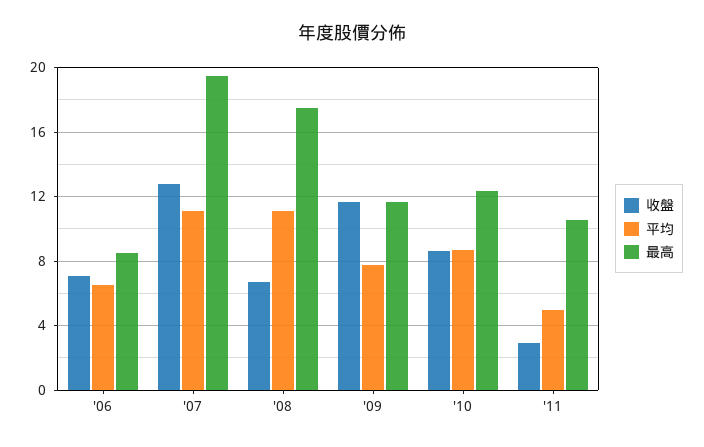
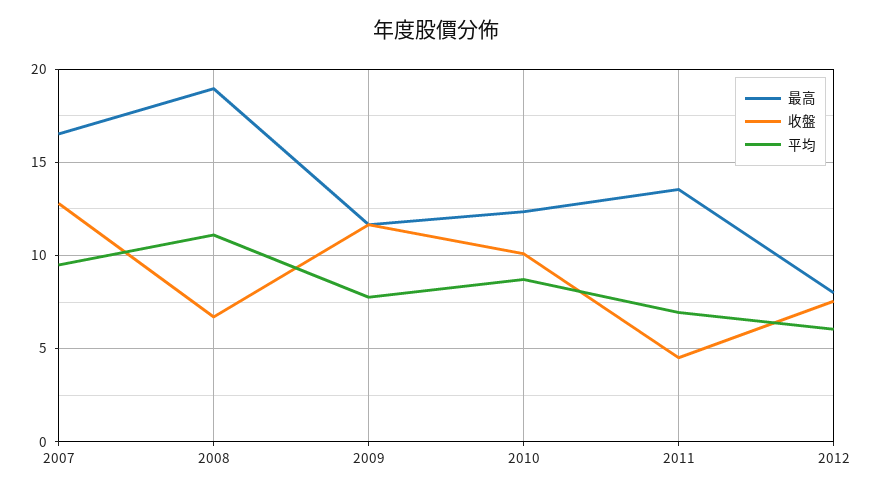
收盤, '06: 7 -> none
平均, '06: 6.5 -> none
最高, '06: 8.5 -> none
平均, '07: 11 -> 9.5
最高, '07: 19.5 -> 16.5
最高, '08: 17.5 -> 19
收盤, '10: 8.5 -> 10
收盤, '11: 3 -> 4.5
平均, '11: 5 -> 7
最高, '11: 10.5 -> 13.5
最高, 2012: none -> 8
收盤, 2012: none -> 7.5
平均, 2012: none -> 6

